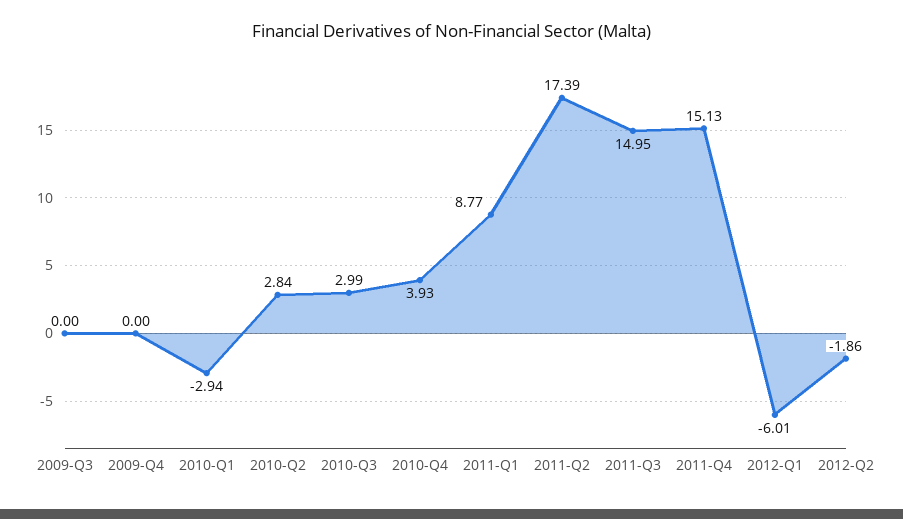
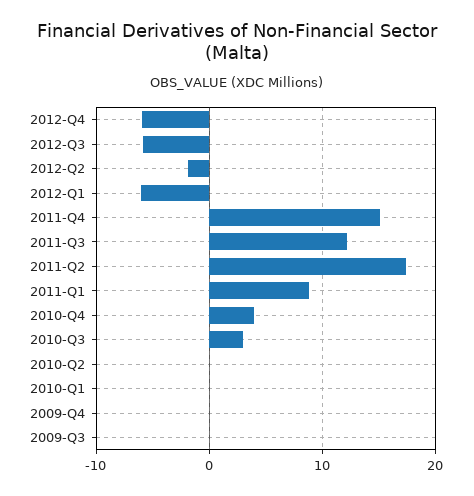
2010-Q1: -2.94 -> 0
2010-Q2: 2.84 -> 0
2011-Q3: 14.95 -> 12
2012-Q4: none -> -6
2012-Q3: none -> -6

